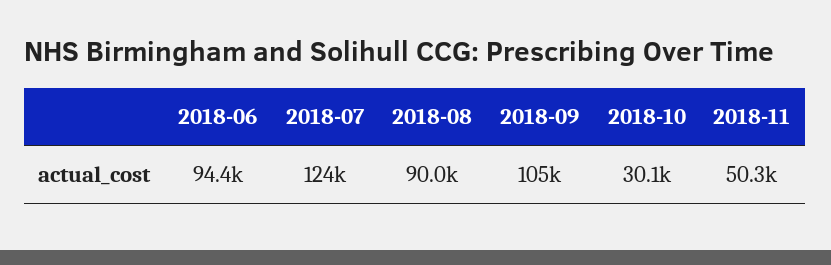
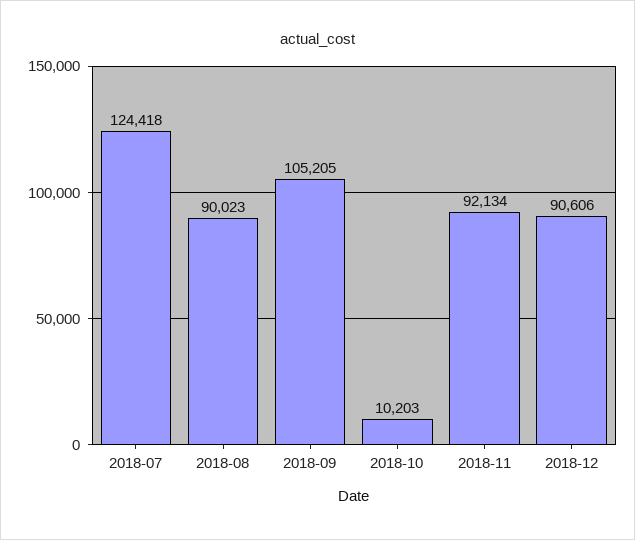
2018-06: 94400 -> none
2018-10: 30100 -> 10203
2018-11: 50300 -> 92134
2018-12: none -> 90606

